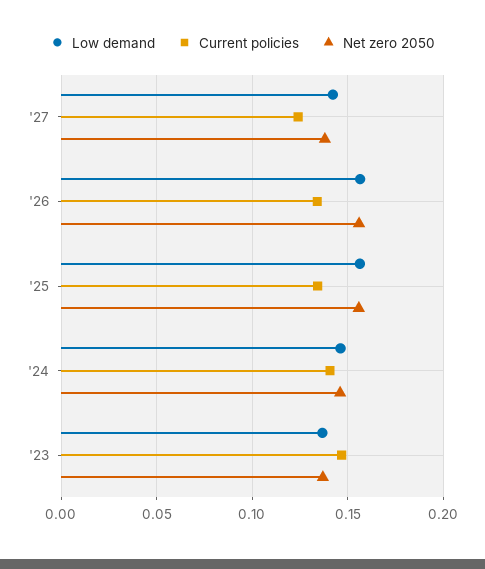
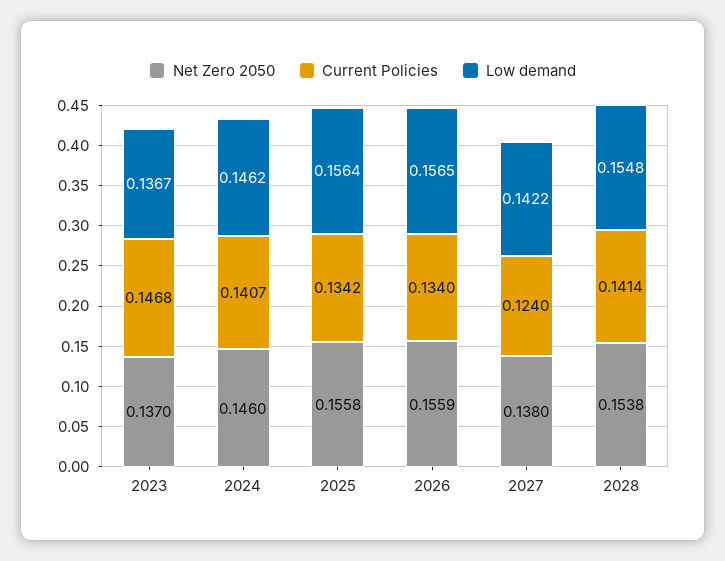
Net zero 2050, 2028: none -> 0.1538
Current policies, 2028: none -> 0.1414
Low demand, 2028: none -> 0.1548

